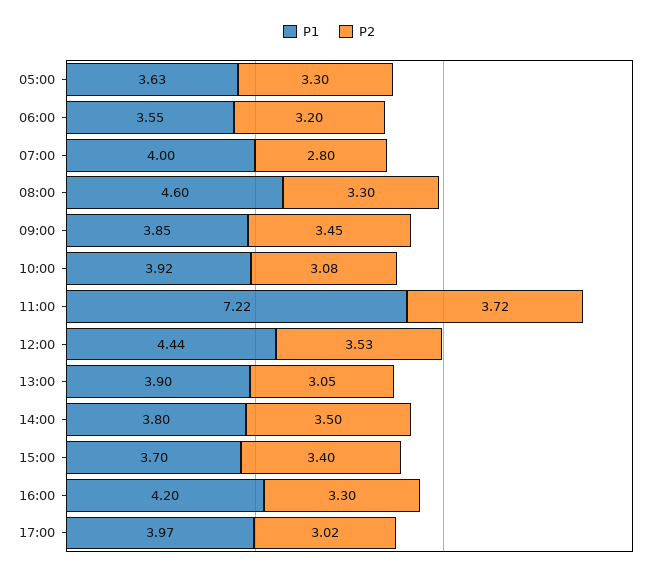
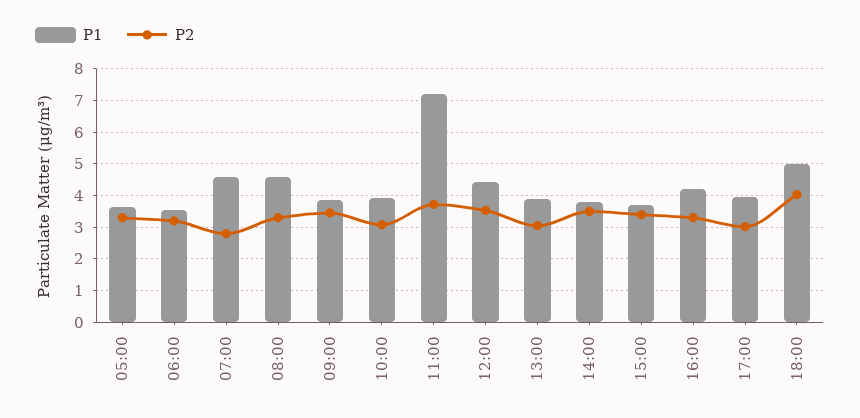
P1, 07:00: 4 -> 4.6
P1, 18:00: none -> 5
P2, 18:00: none -> 4

